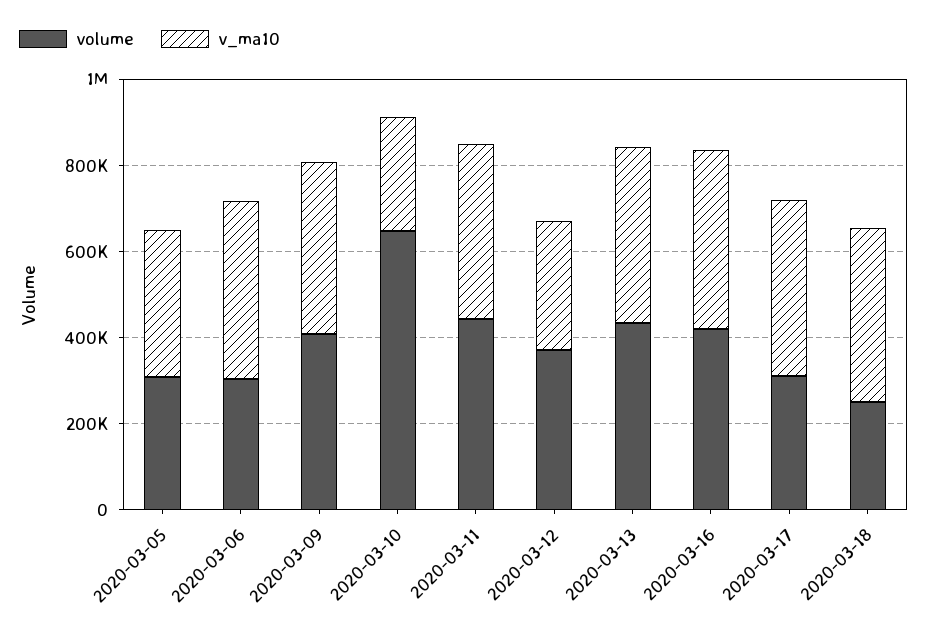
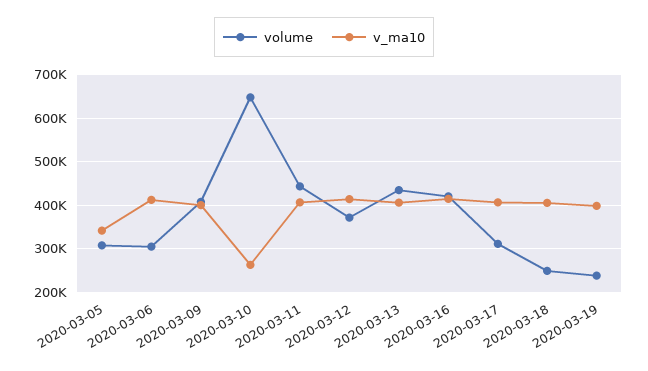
v_ma10, 2020-03-12: 300000 -> 420000
volume, 2020-03-19: none -> 240000
v_ma10, 2020-03-19: none -> 400000

